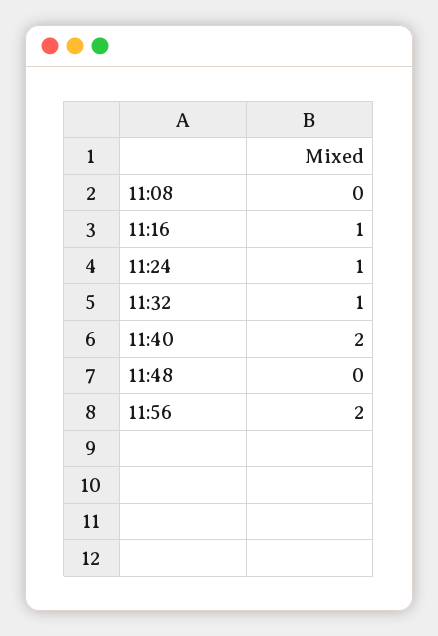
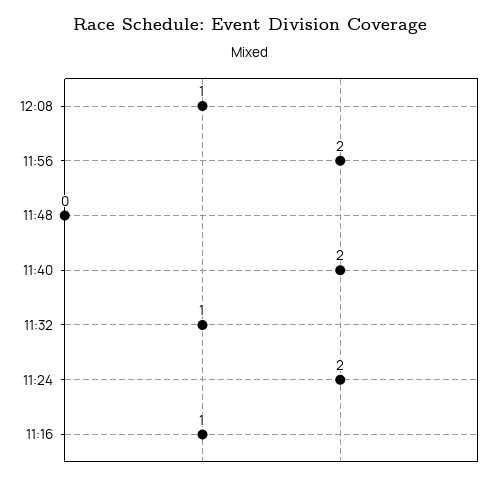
11:08: 0 -> none
11:24: 1 -> 2
12:08: none -> 1

